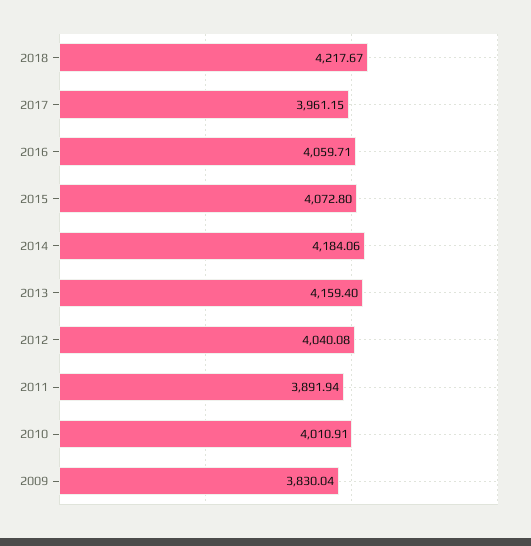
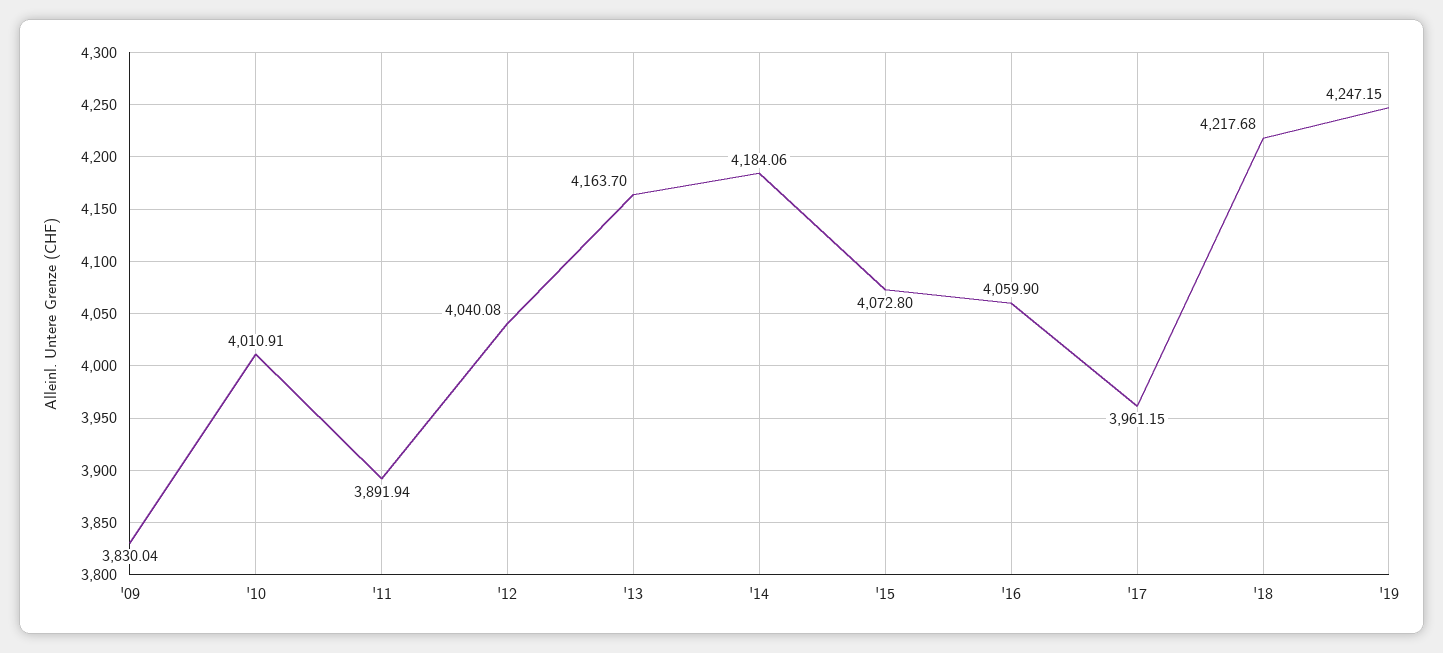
2018: 4217.67 -> 4217.68
2016: 4059.71 -> 4059.9
2013: 4159.4 -> 4163.7
'19: none -> 4247.15

